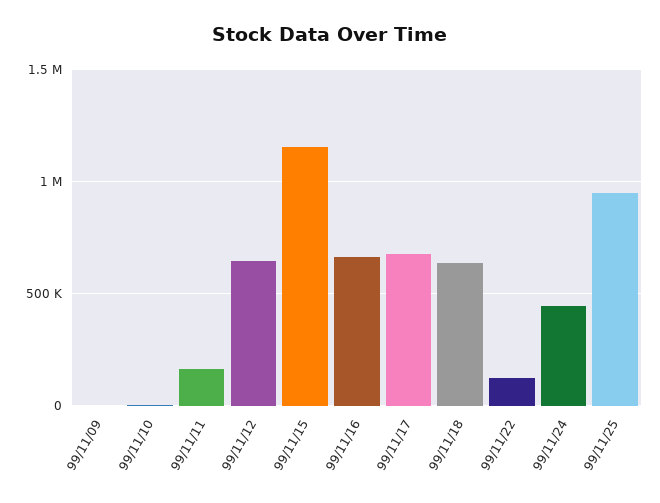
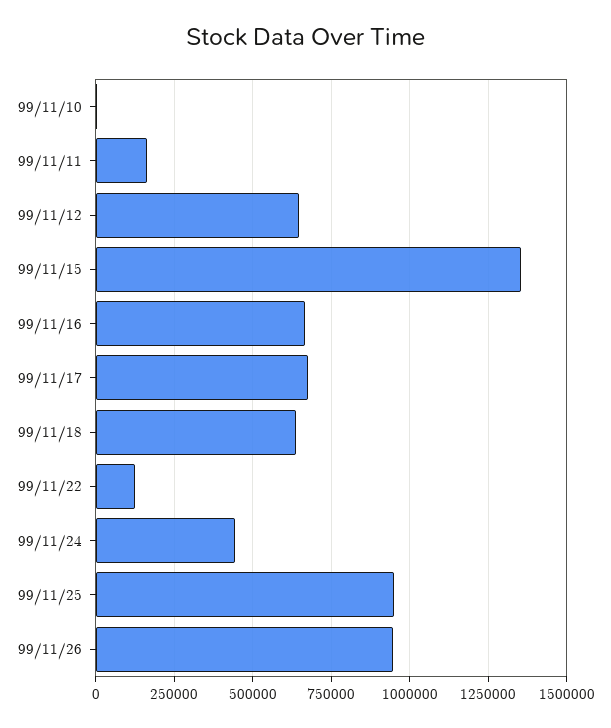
99/11/09: 0 -> none
99/11/15: 1150000 -> 1350000
99/11/26: none -> 950000

